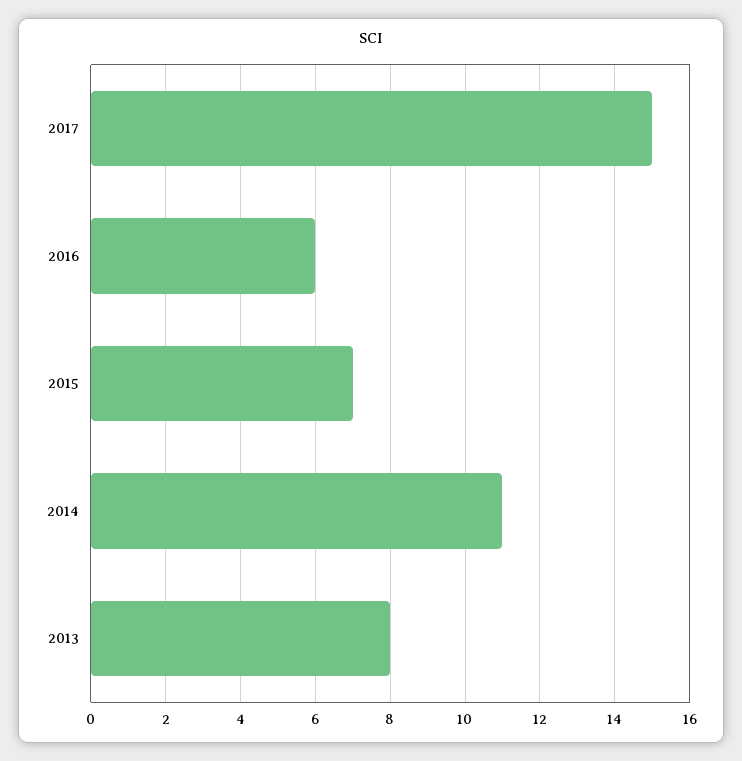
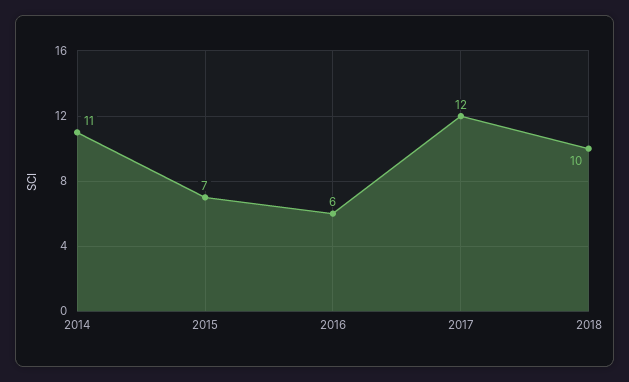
2017: 15 -> 12
2013: 8 -> none
2018: none -> 10

